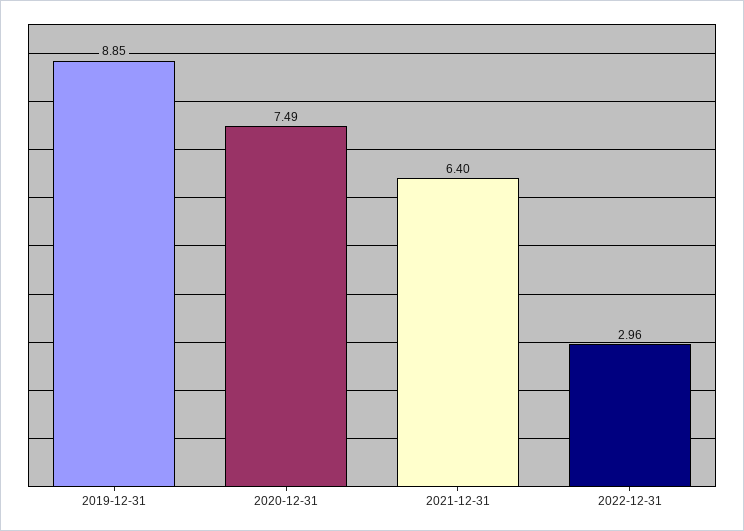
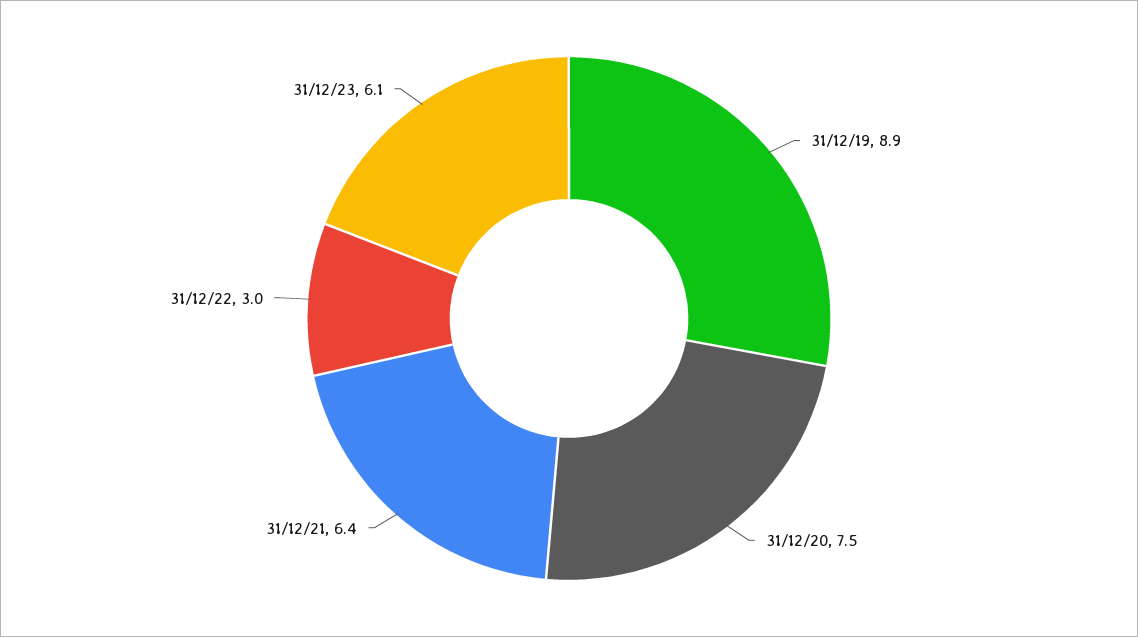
31/12/23: none -> 6.1

